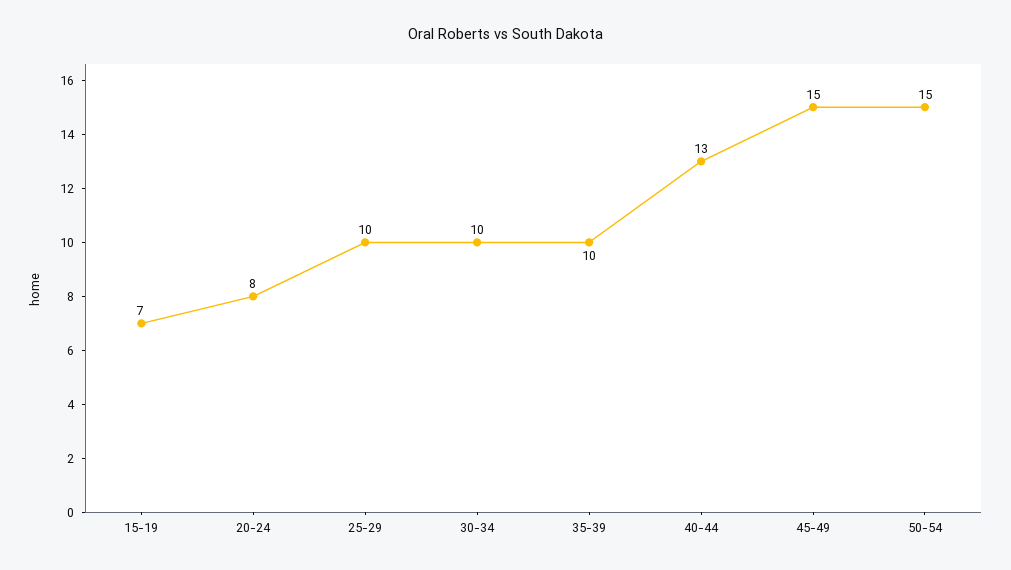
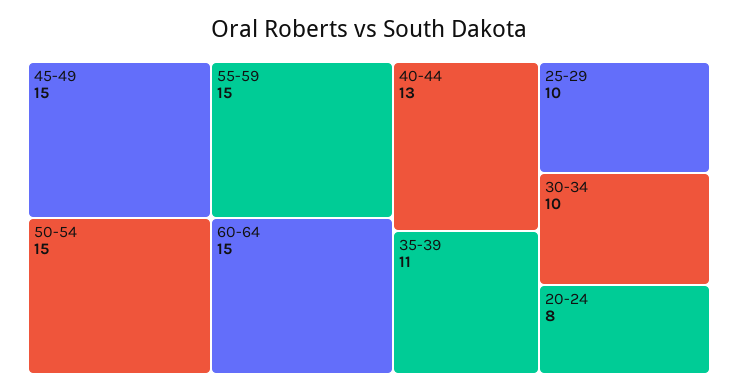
15-19: 7 -> none
35-39: 10 -> 11
55-59: none -> 15
60-64: none -> 15

